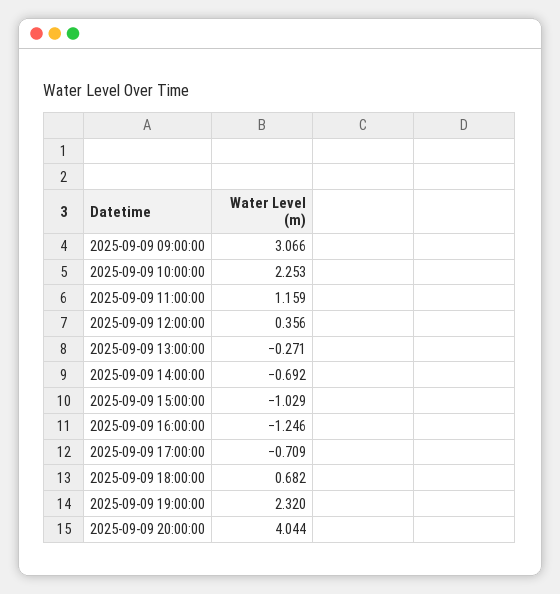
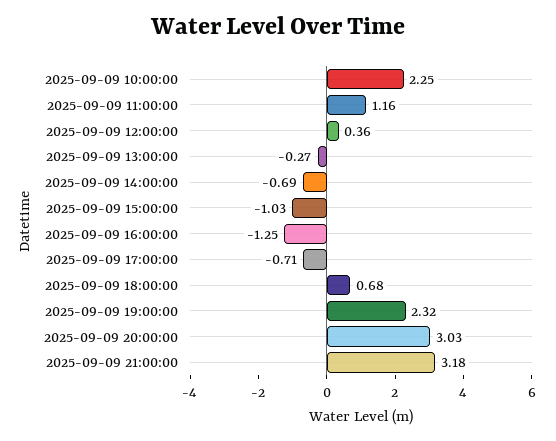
2025-09-09 09:00:00: 3.066 -> none
2025-09-09 20:00:00: 4.044 -> 3.03
2025-09-09 21:00:00: none -> 3.18

